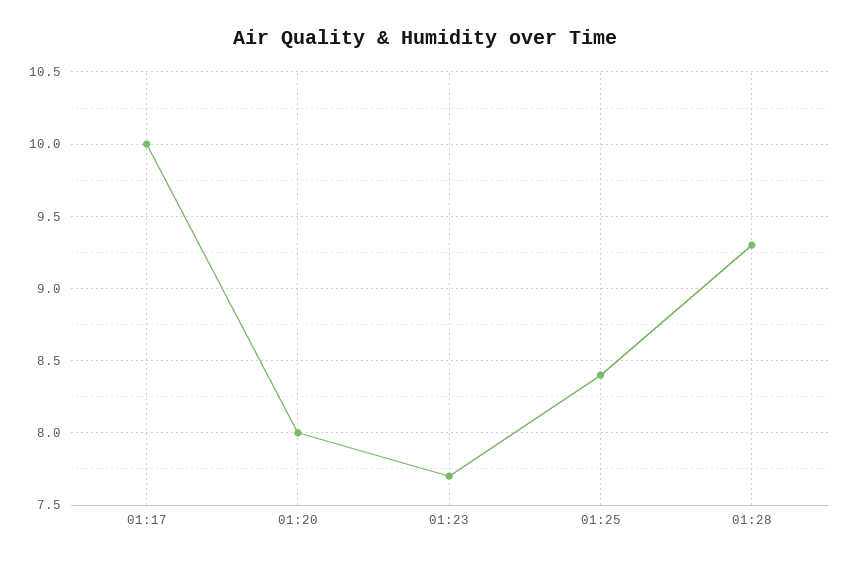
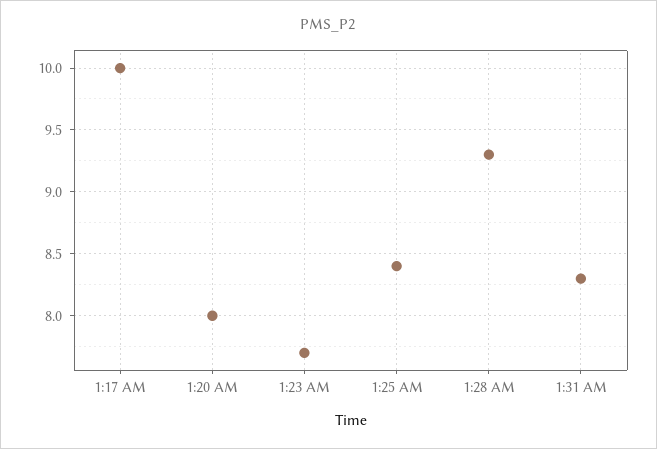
1:31 AM: none -> 8.3

